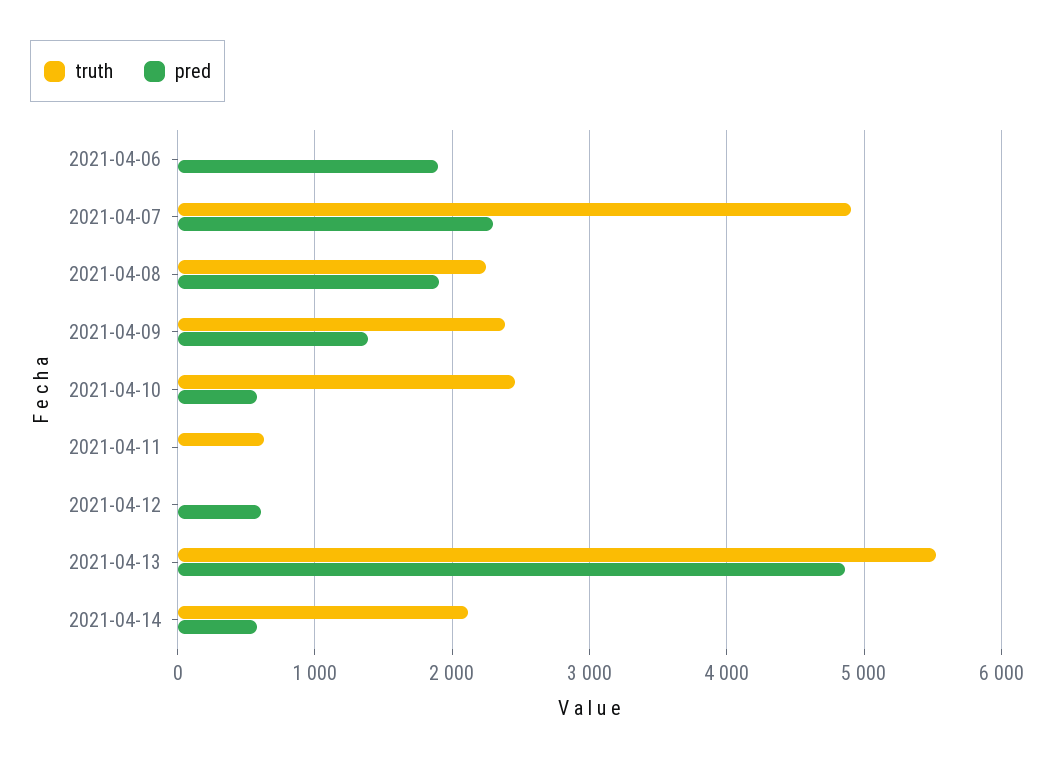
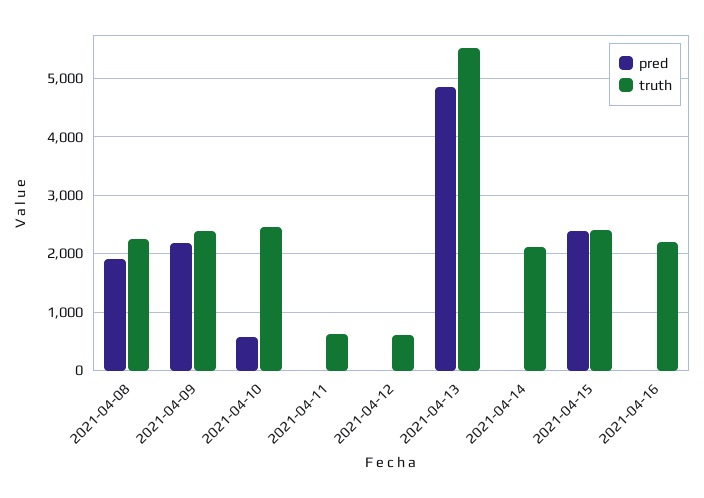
truth, 2021-04-06: 0 -> none
pred, 2021-04-06: 1900 -> none
truth, 2021-04-07: 4900 -> none
pred, 2021-04-07: 2300 -> none
pred, 2021-04-09: 1400 -> 2200
truth, 2021-04-12: 0 -> 600
pred, 2021-04-12: 600 -> 0
pred, 2021-04-14: 600 -> 0
pred, 2021-04-15: none -> 2400
truth, 2021-04-15: none -> 2400
pred, 2021-04-16: none -> 0
truth, 2021-04-16: none -> 2200

